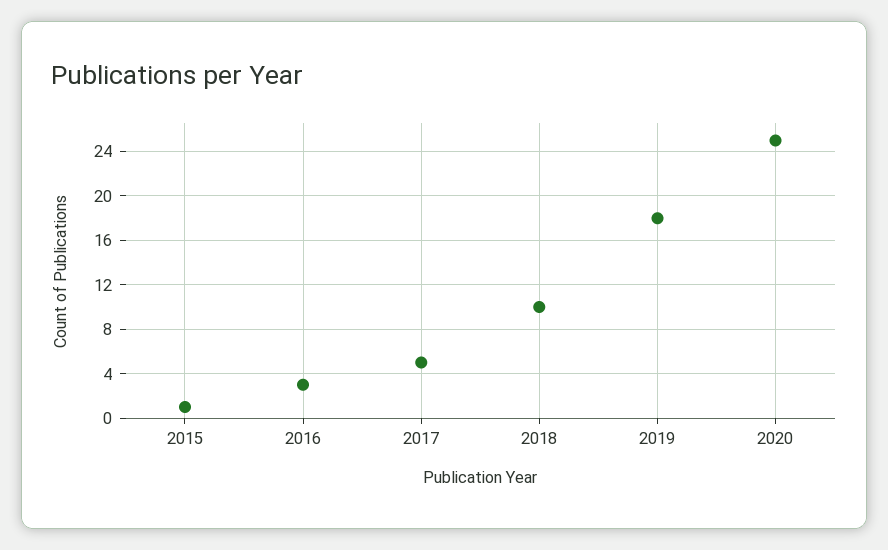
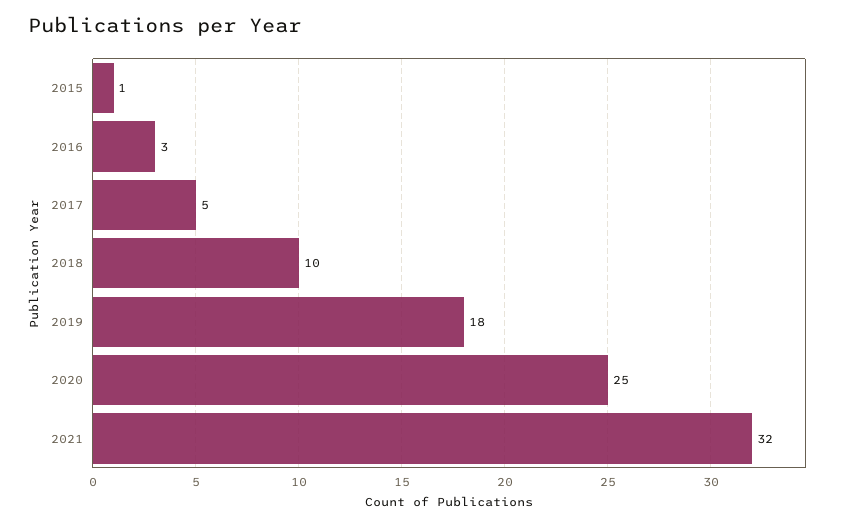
2021: none -> 32

